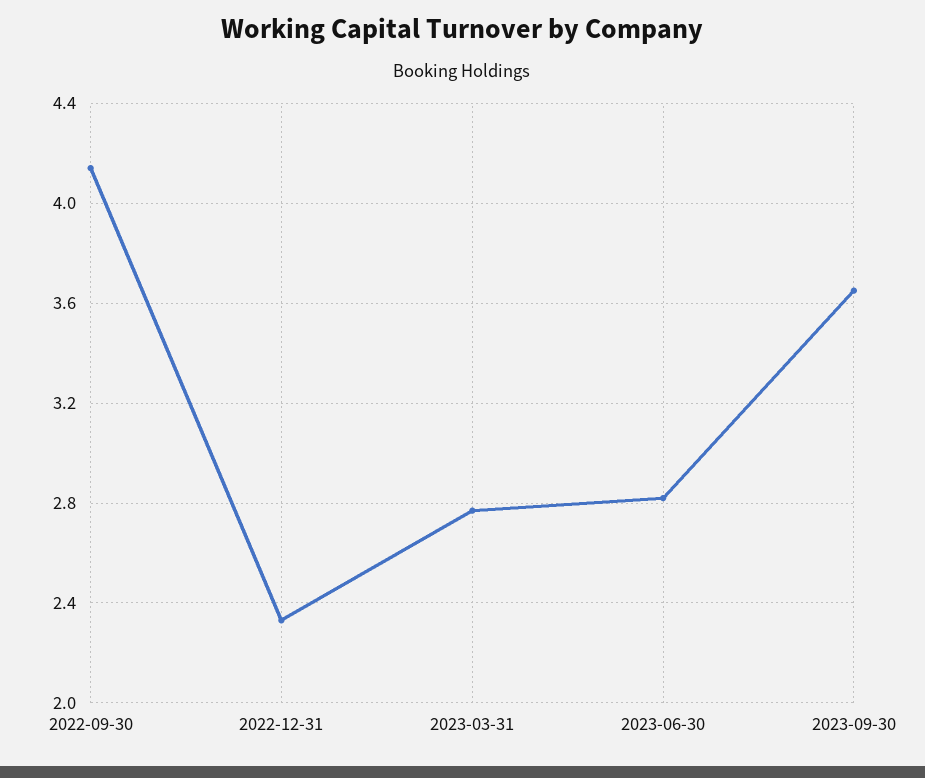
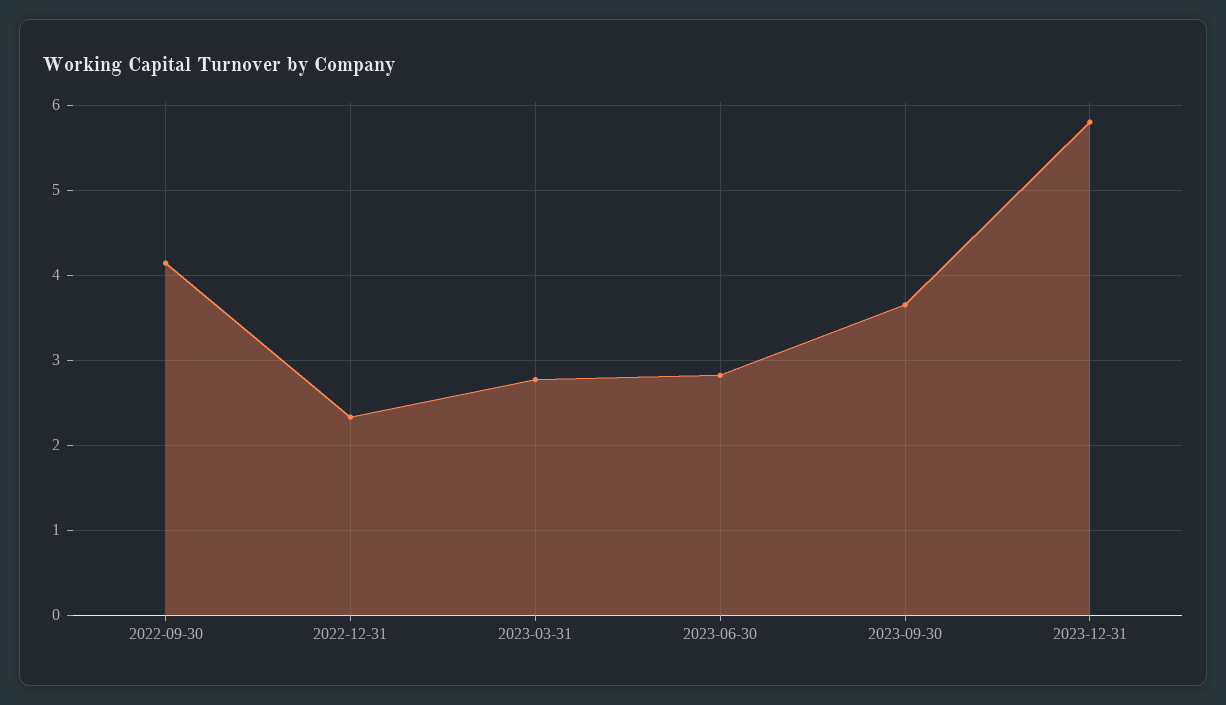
2023-12-31: none -> 5.8

